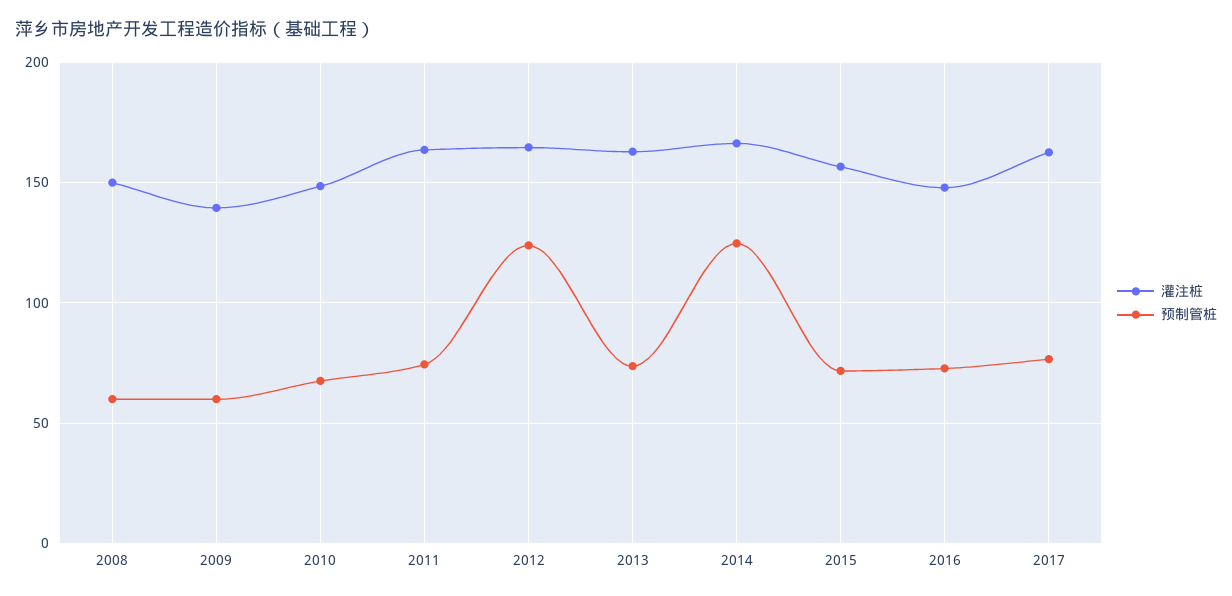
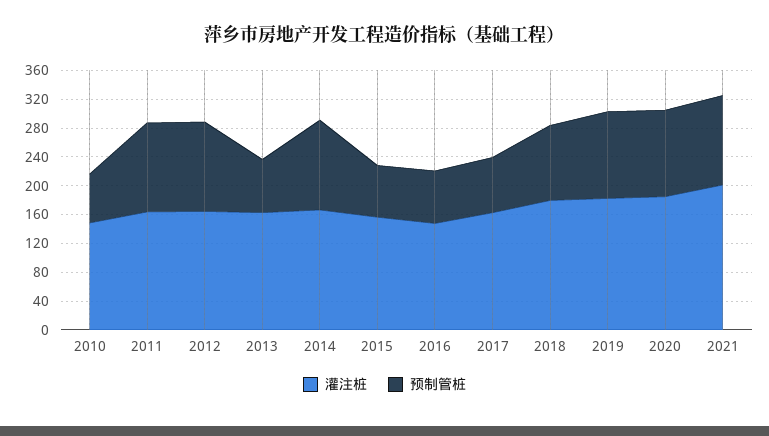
灌注桩, 2008: 150 -> none
预制管桩, 2008: 60 -> none
灌注桩, 2009: 140 -> none
预制管桩, 2009: 60 -> none
预制管桩, 2011: 75 -> 120
灌注桩, 2018: none -> 180
预制管桩, 2018: none -> 100
灌注桩, 2019: none -> 180
预制管桩, 2019: none -> 120
灌注桩, 2020: none -> 180
预制管桩, 2020: none -> 120
灌注桩, 2021: none -> 200
预制管桩, 2021: none -> 120

